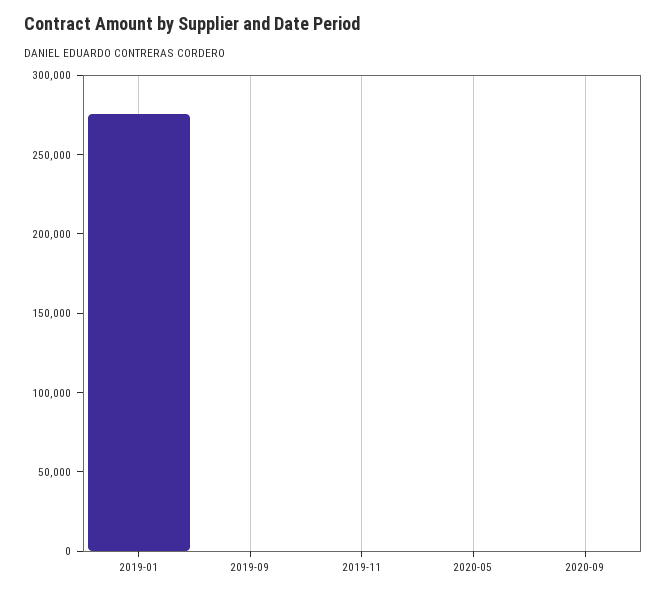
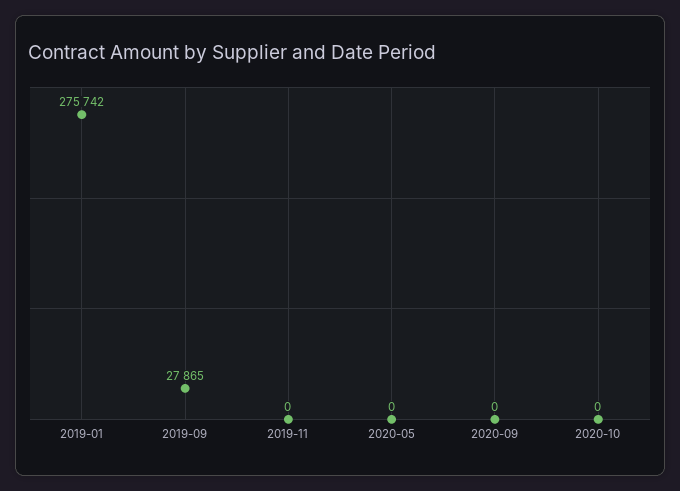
2019-09: 0 -> 27865
2020-10: none -> 0

